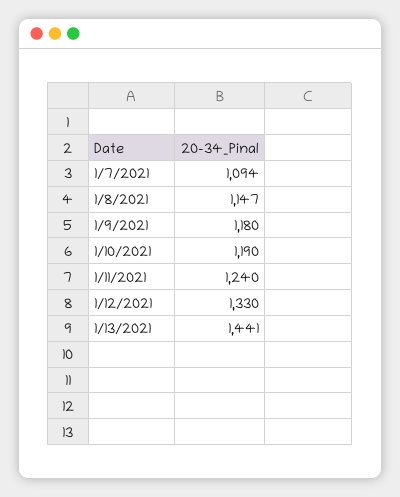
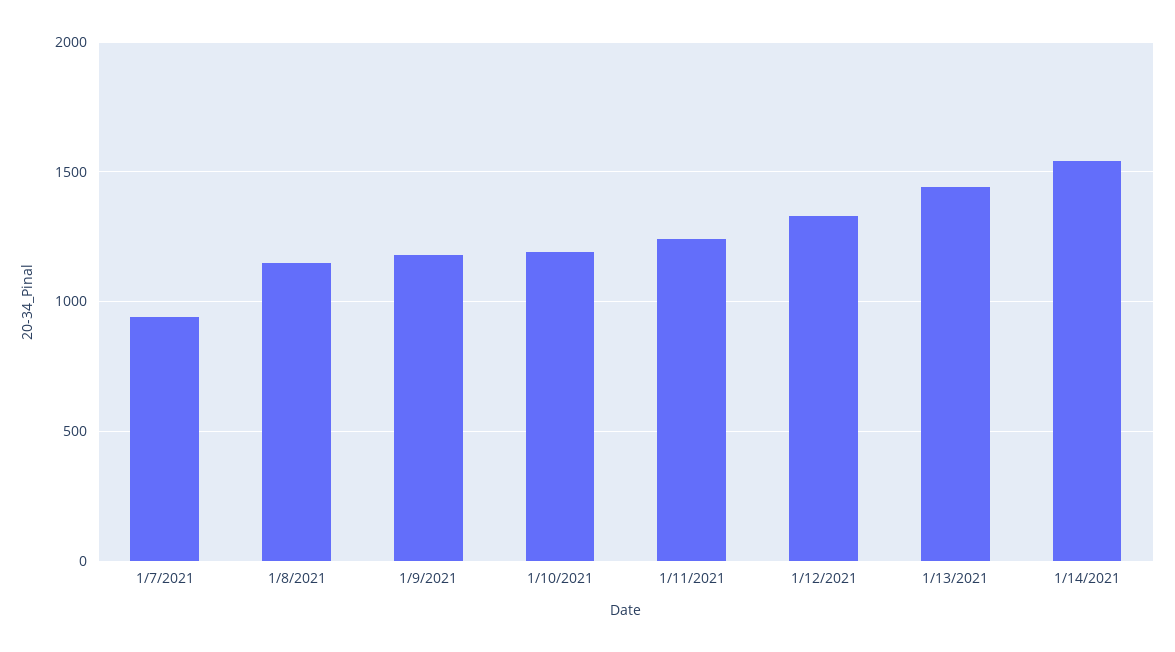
1/7/2021: 1094 -> 950
1/14/2021: none -> 1550

